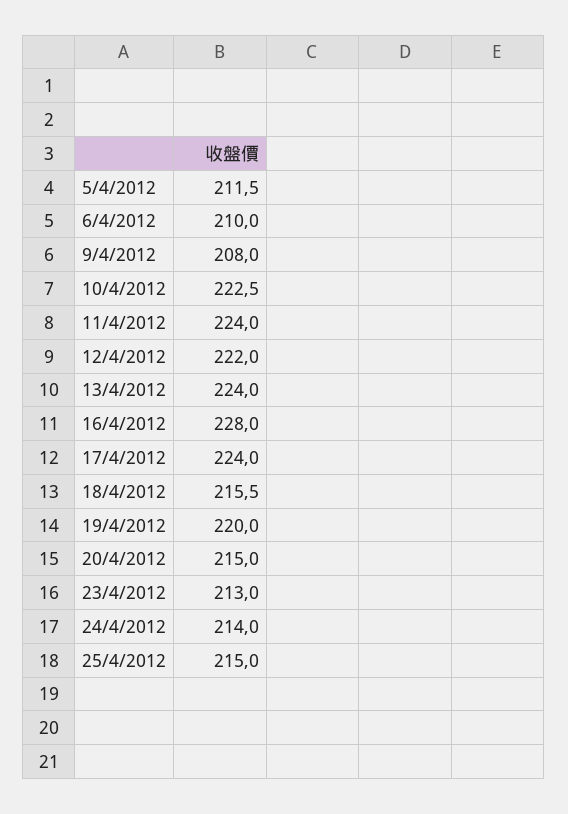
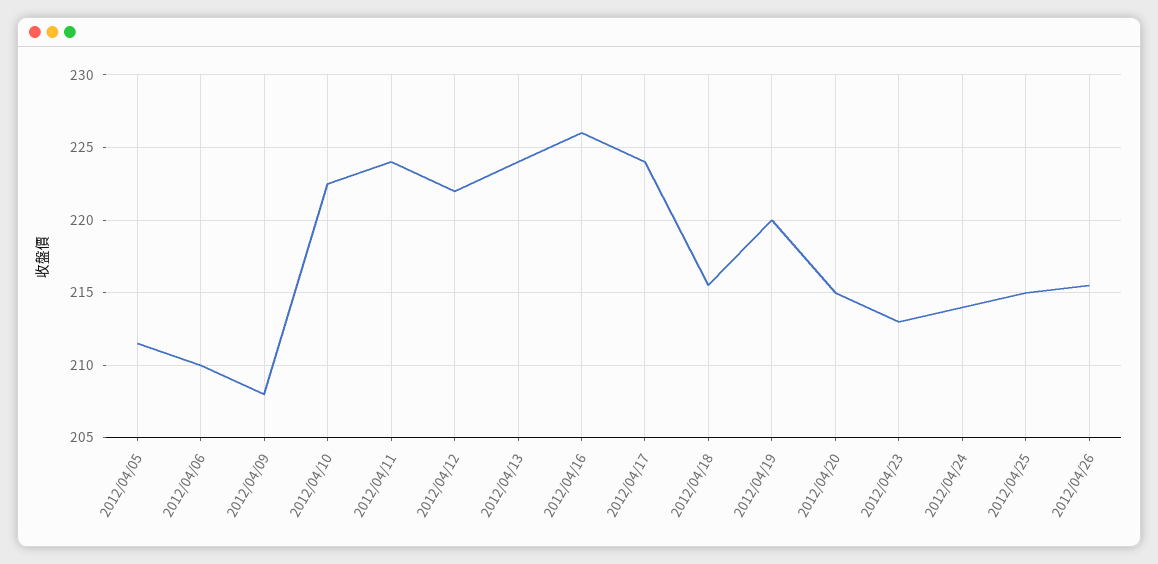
16/4/2012: 228 -> 226
2012/04/26: none -> 215.5

